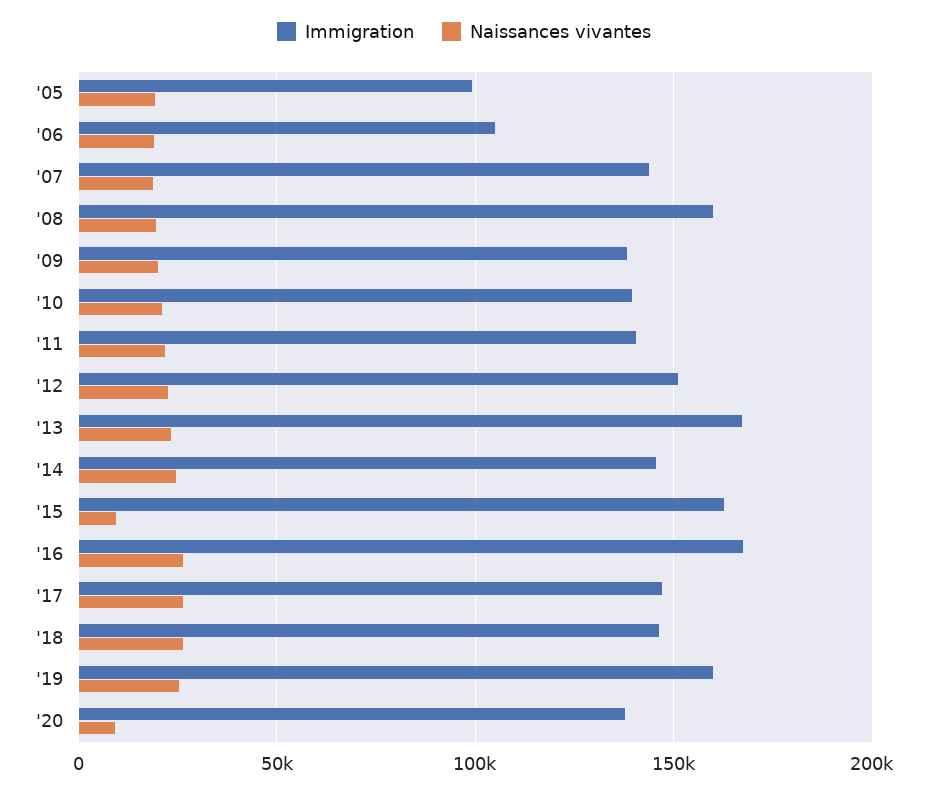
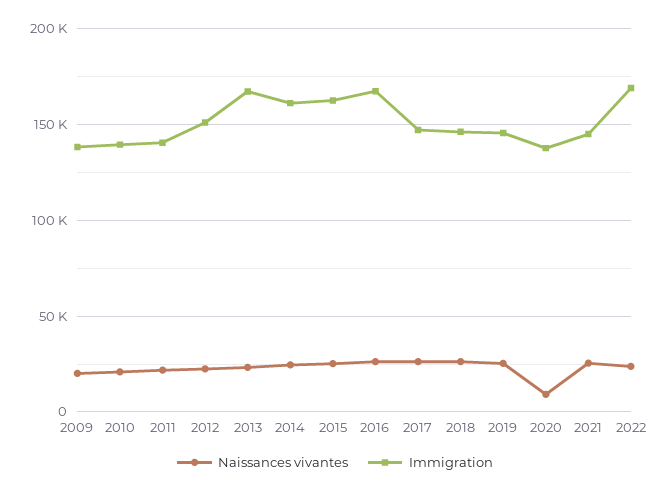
Immigration, '05: 100000 -> none
Naissances vivantes, '05: 20000 -> none
Immigration, '06: 105000 -> none
Naissances vivantes, '06: 20000 -> none
Immigration, '07: 145000 -> none
Naissances vivantes, '07: 20000 -> none
Immigration, '08: 160000 -> none
Naissances vivantes, '08: 20000 -> none
Immigration, '14: 145000 -> 160000
Naissances vivantes, '15: 10000 -> 25000
Immigration, '19: 160000 -> 145000
Naissances vivantes, 2021: none -> 25000
Immigration, 2021: none -> 145000
Naissances vivantes, 2022: none -> 25000
Immigration, 2022: none -> 170000

